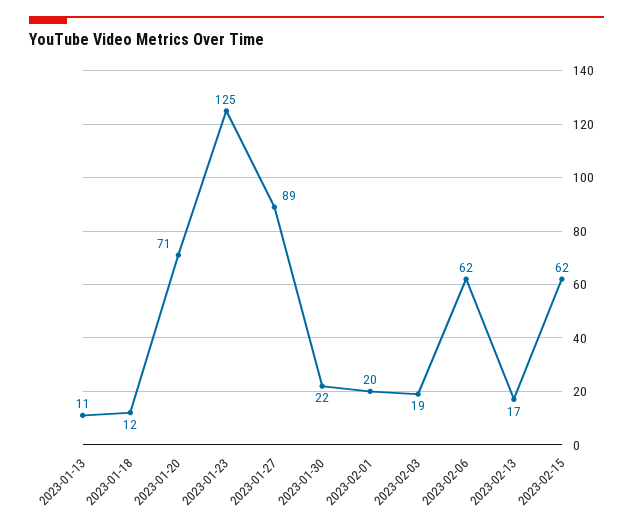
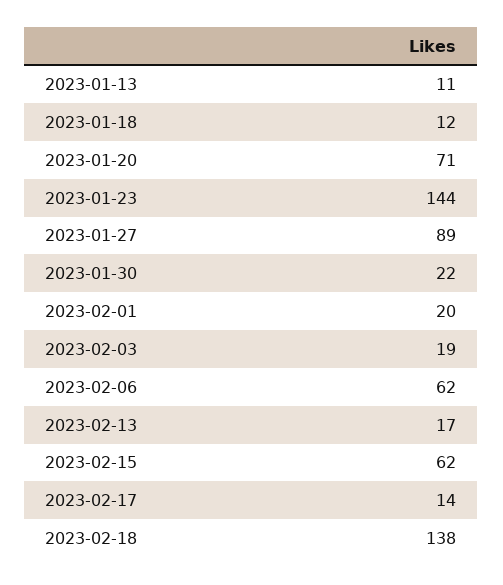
2023-01-23: 125 -> 144
2023-02-17: none -> 14
2023-02-18: none -> 138

